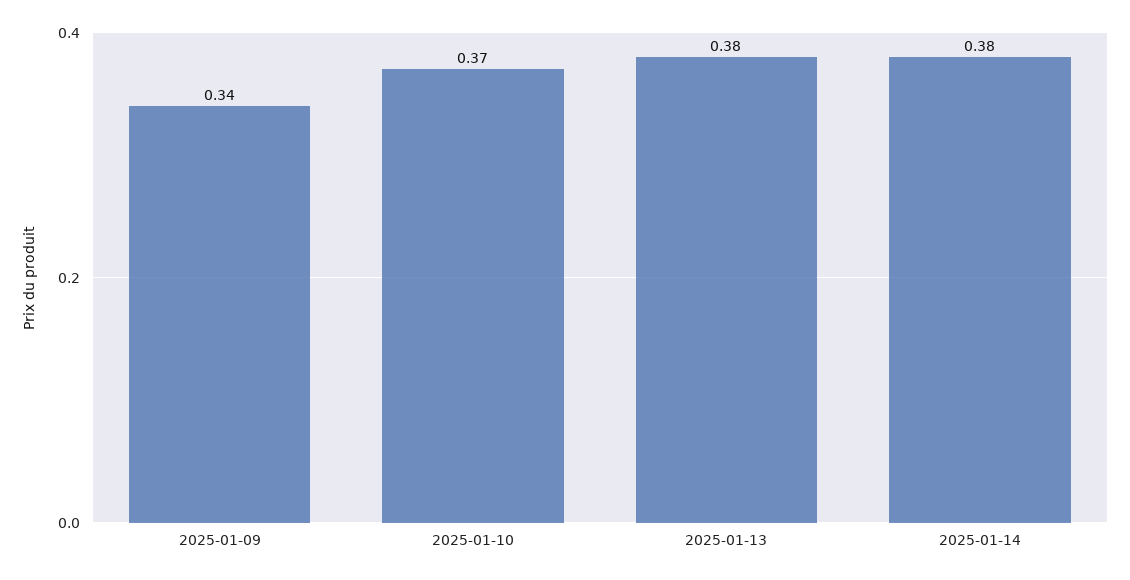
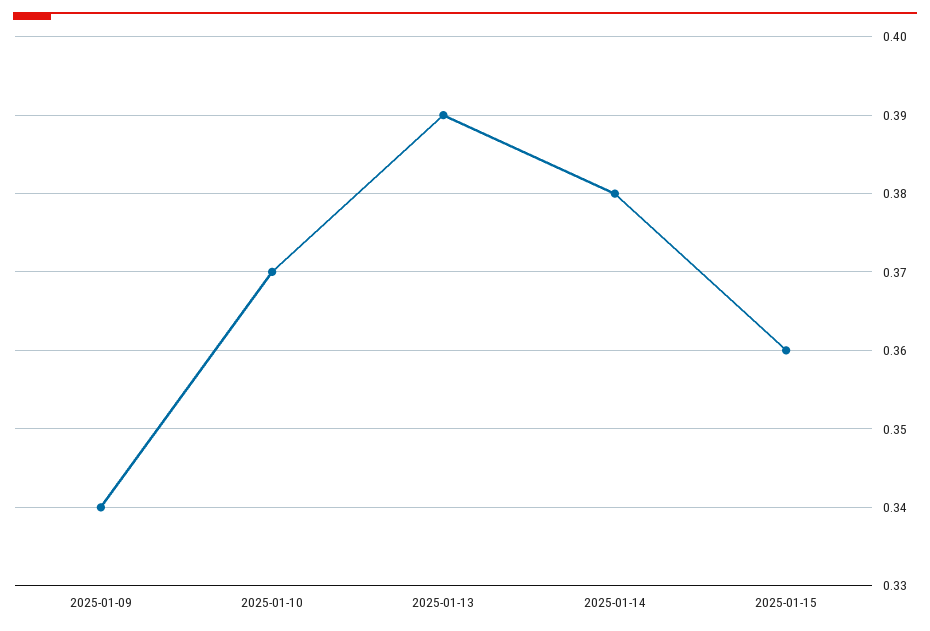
2025-01-13: 0.38 -> 0.39
2025-01-15: none -> 0.36

